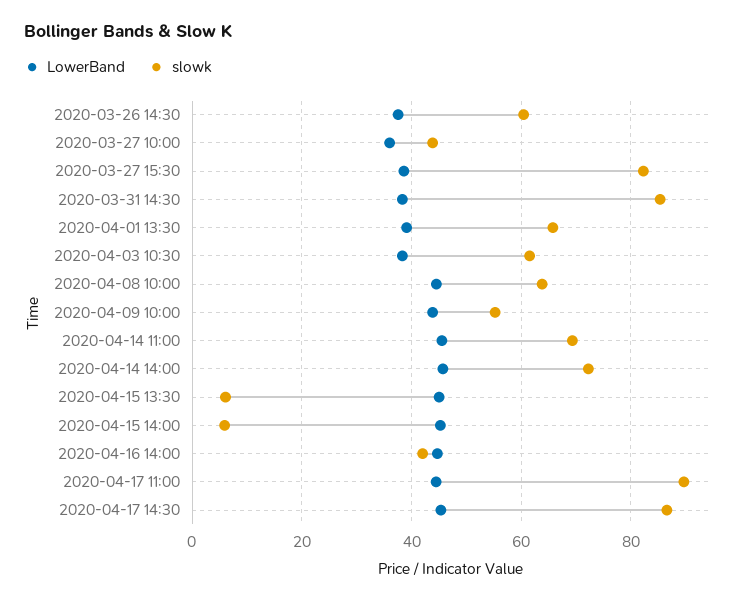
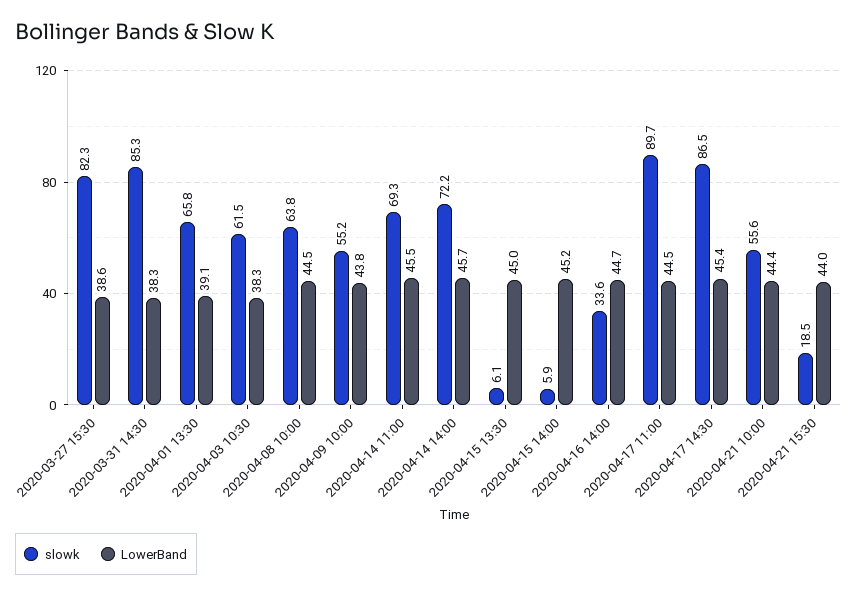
LowerBand, 2020-03-26 14:30: 38 -> none
slowk, 2020-03-26 14:30: 60 -> none
LowerBand, 2020-03-27 10:00: 36 -> none
slowk, 2020-03-27 10:00: 44 -> none
slowk, 2020-04-16 14:00: 42 -> 33.6
slowk, 2020-04-21 10:00: none -> 55.6
LowerBand, 2020-04-21 10:00: none -> 44.4
slowk, 2020-04-21 15:30: none -> 18.5
LowerBand, 2020-04-21 15:30: none -> 44

